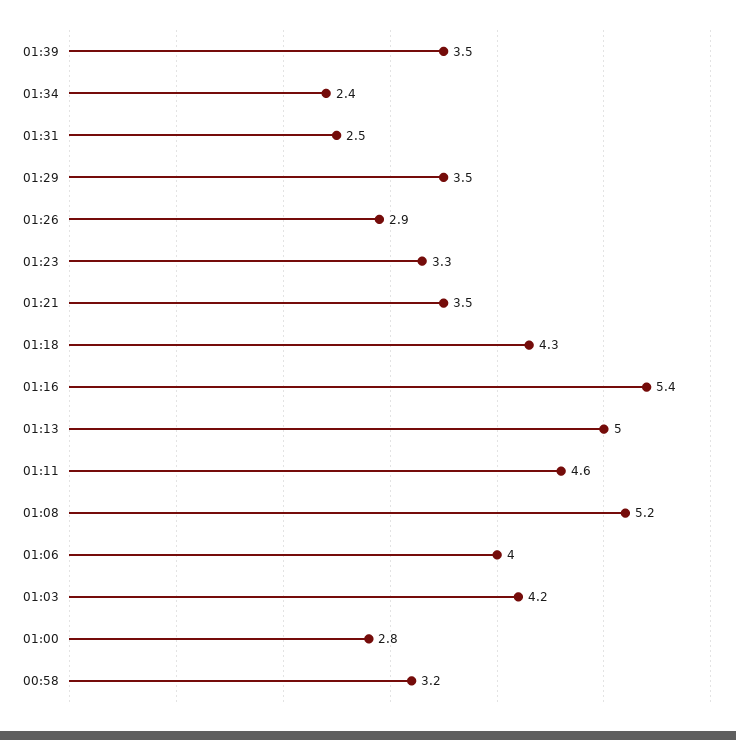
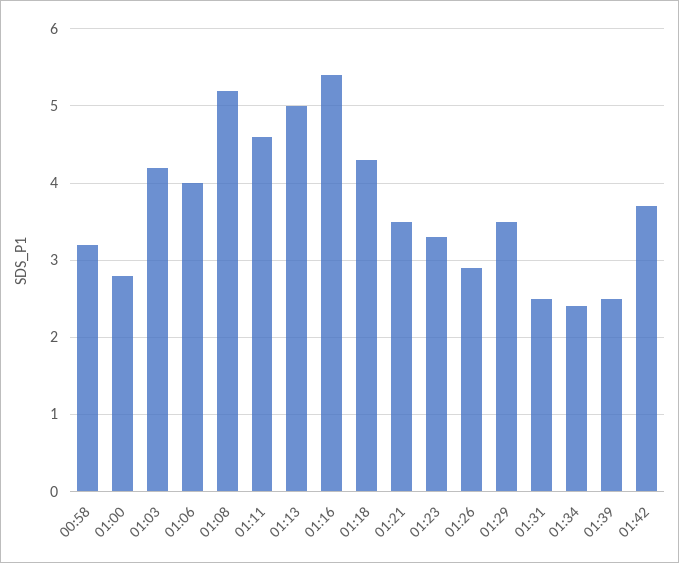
01:39: 3.5 -> 2.5
01:42: none -> 3.7

